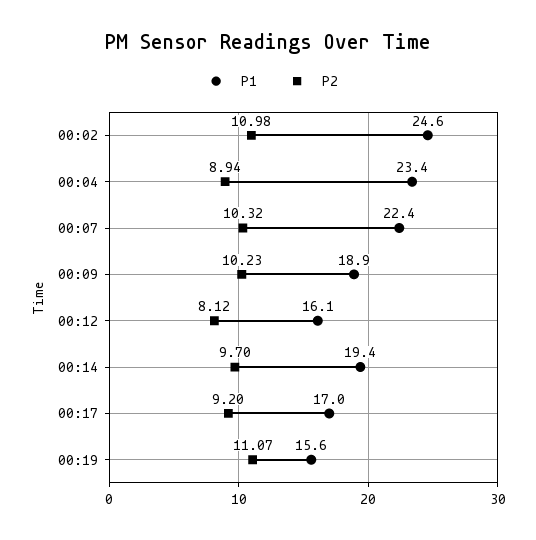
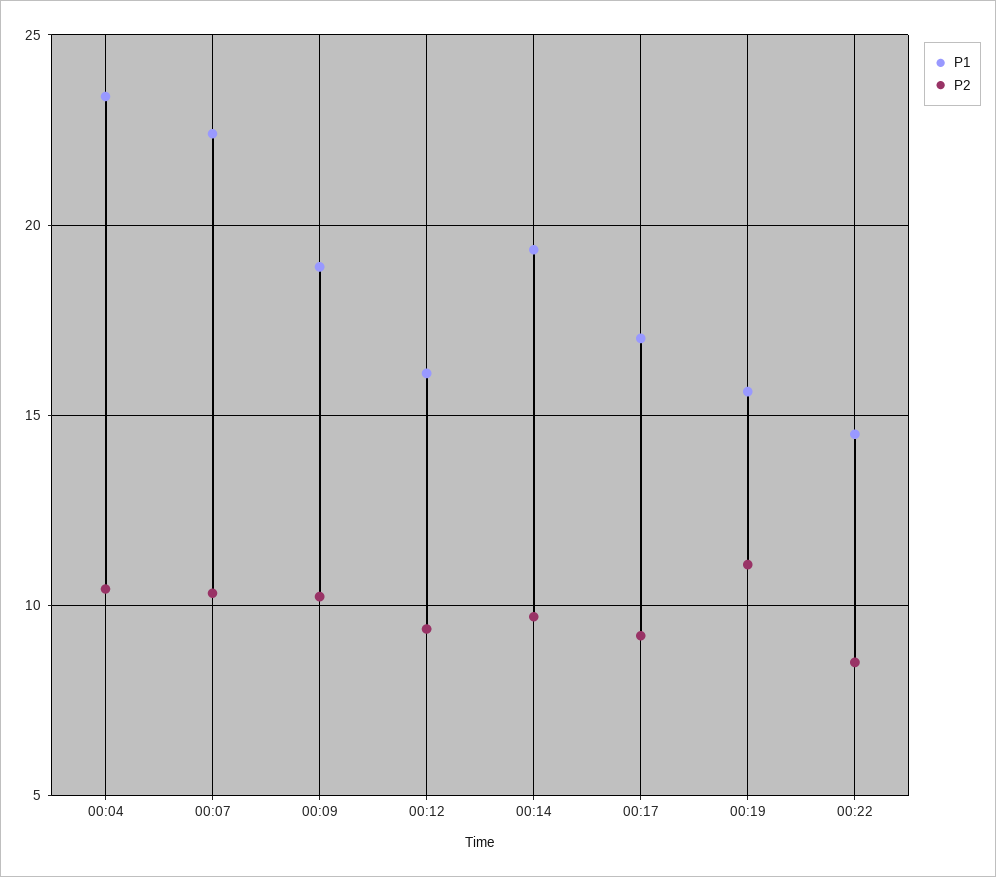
P1, 00:02: 24.6 -> none
P2, 00:02: 10.98 -> none
P2, 00:04: 8.94 -> 10.5
P2, 00:12: 8.12 -> 9.5
P1, 00:22: none -> 14.5
P2, 00:22: none -> 8.5

